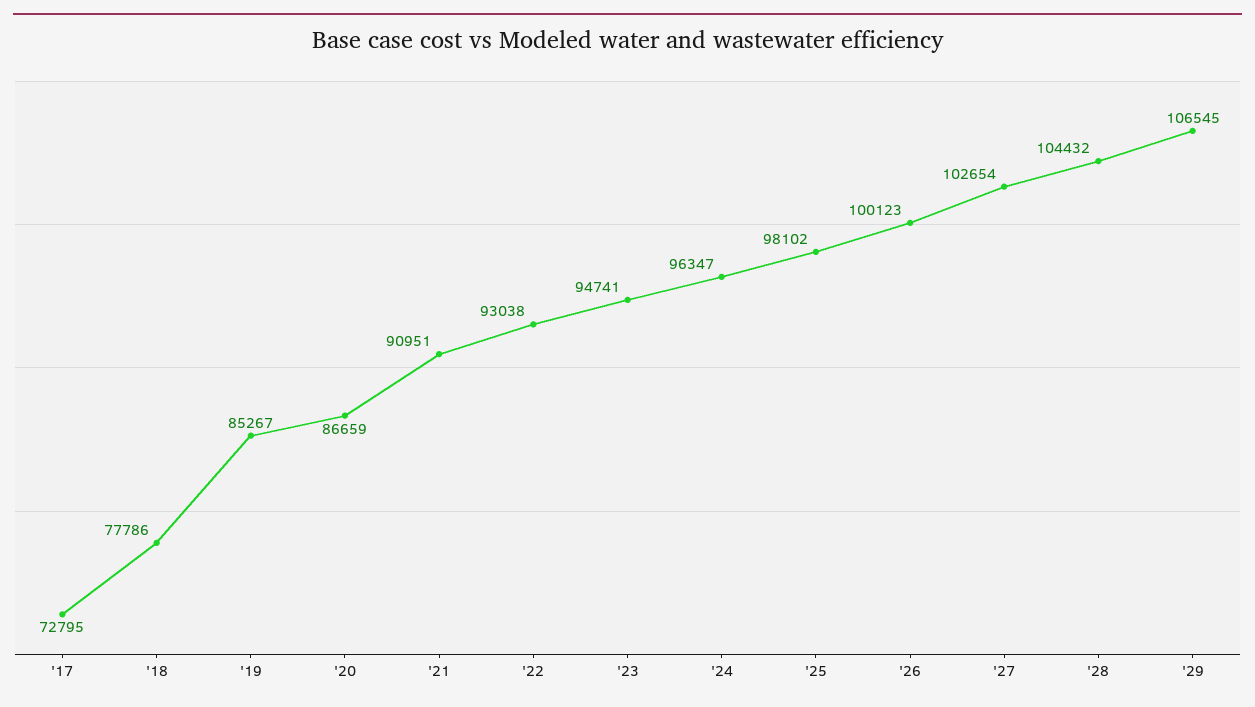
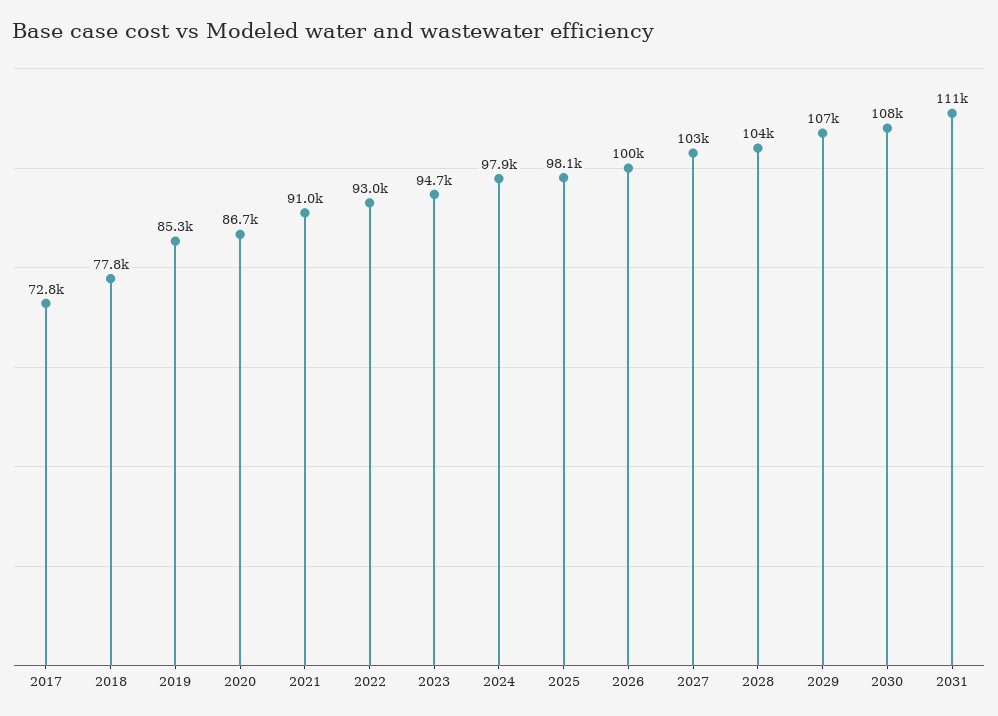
'24: 96347 -> 97900
2030: none -> 108000
2031: none -> 111000

